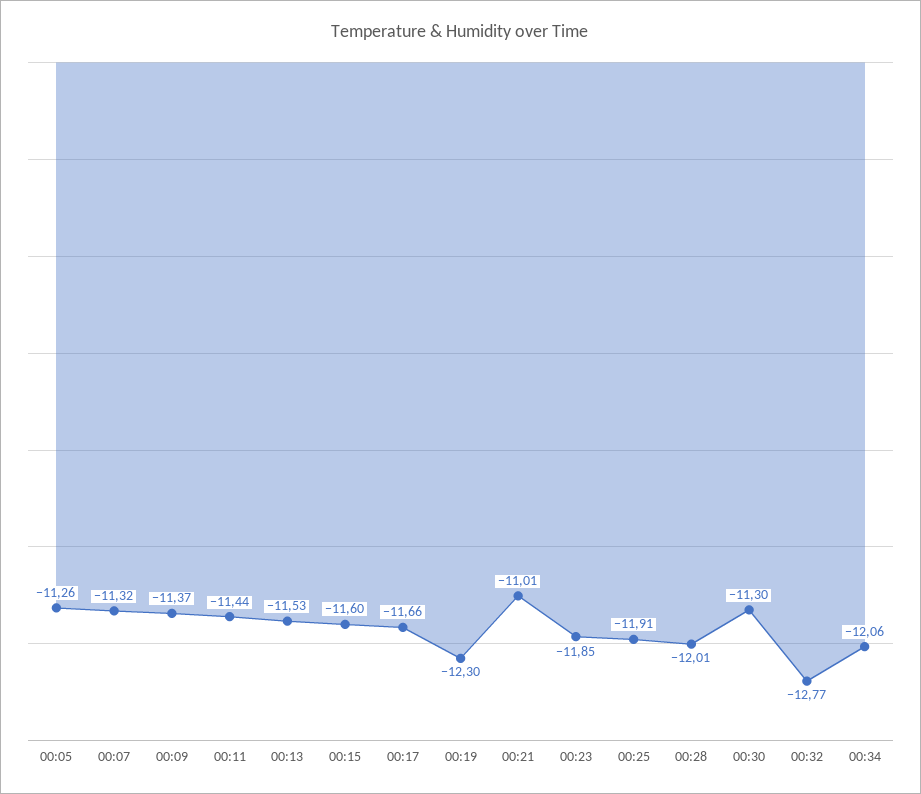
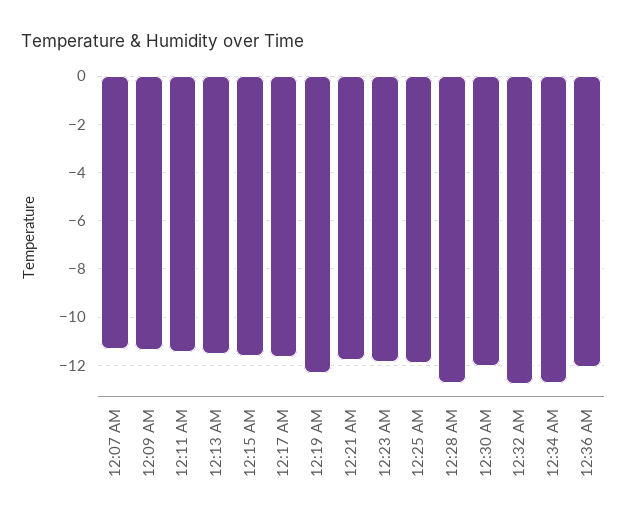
00:05: -11.26 -> none
00:21: -11.01 -> -11.75
00:28: -12.01 -> -12.75
00:30: -11.3 -> -12
00:34: -12.06 -> -12.75
12:36 AM: none -> -12

